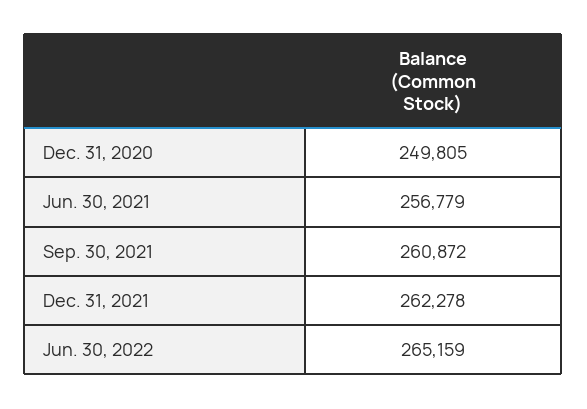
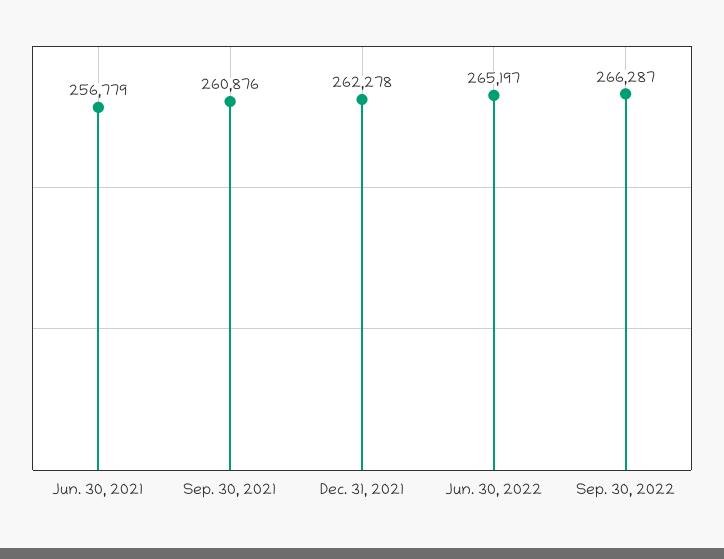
Dec. 31, 2020: 249805 -> none
Sep. 30, 2021: 260872 -> 260876
Jun. 30, 2022: 265159 -> 265197
Sep. 30, 2022: none -> 266287

